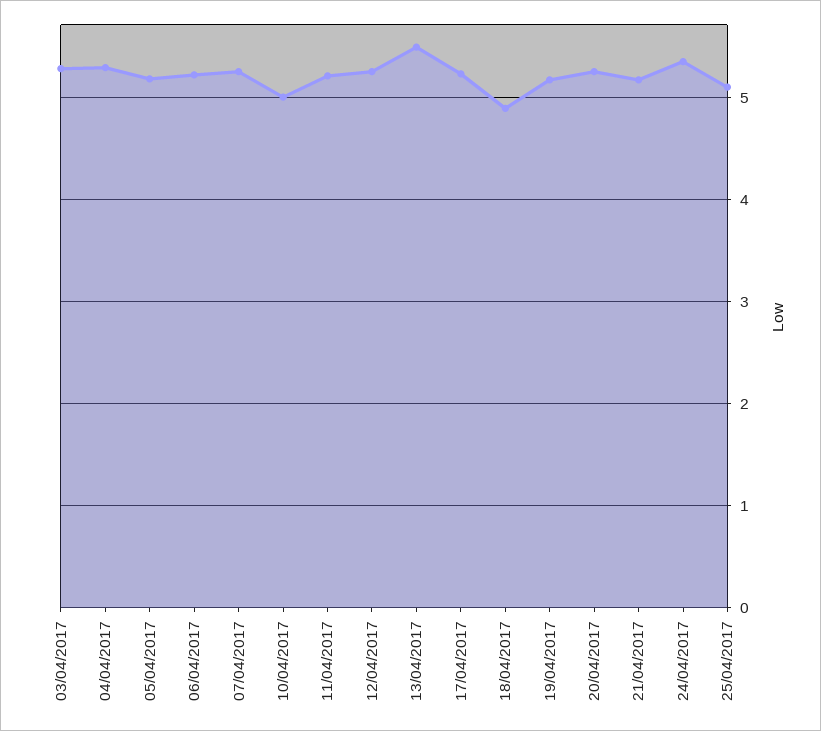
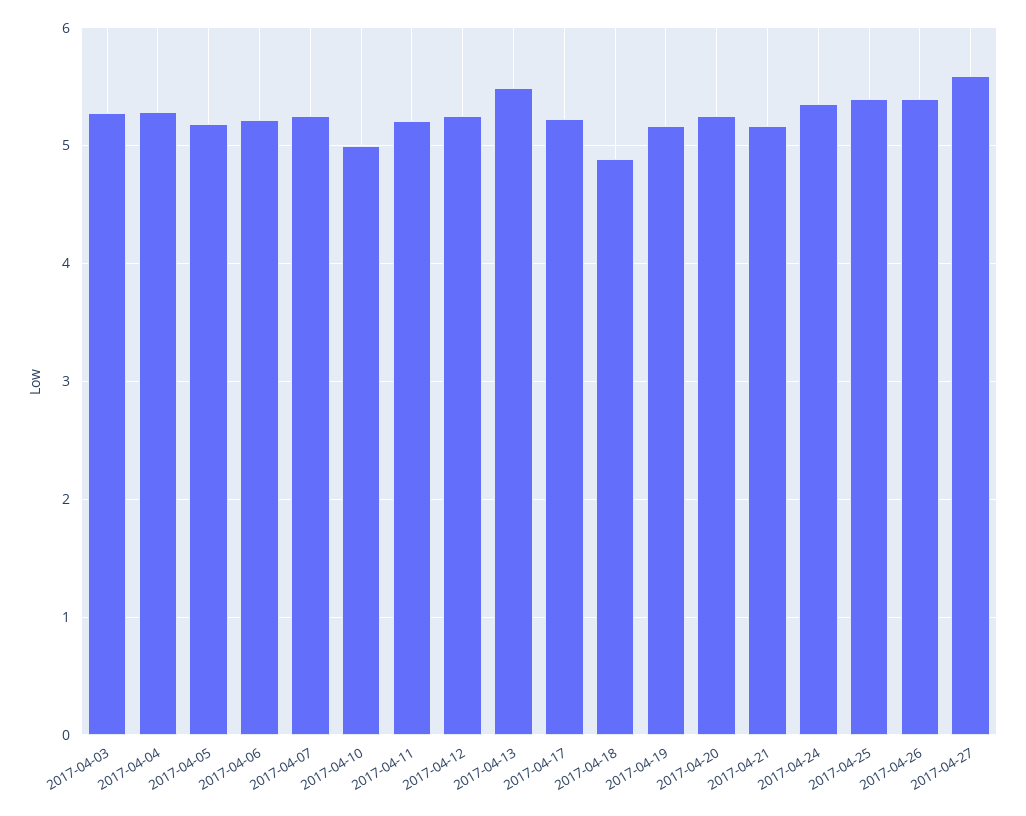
25/04/2017: 5.1 -> 5.4
2017-04-26: none -> 5.4
2017-04-27: none -> 5.6

